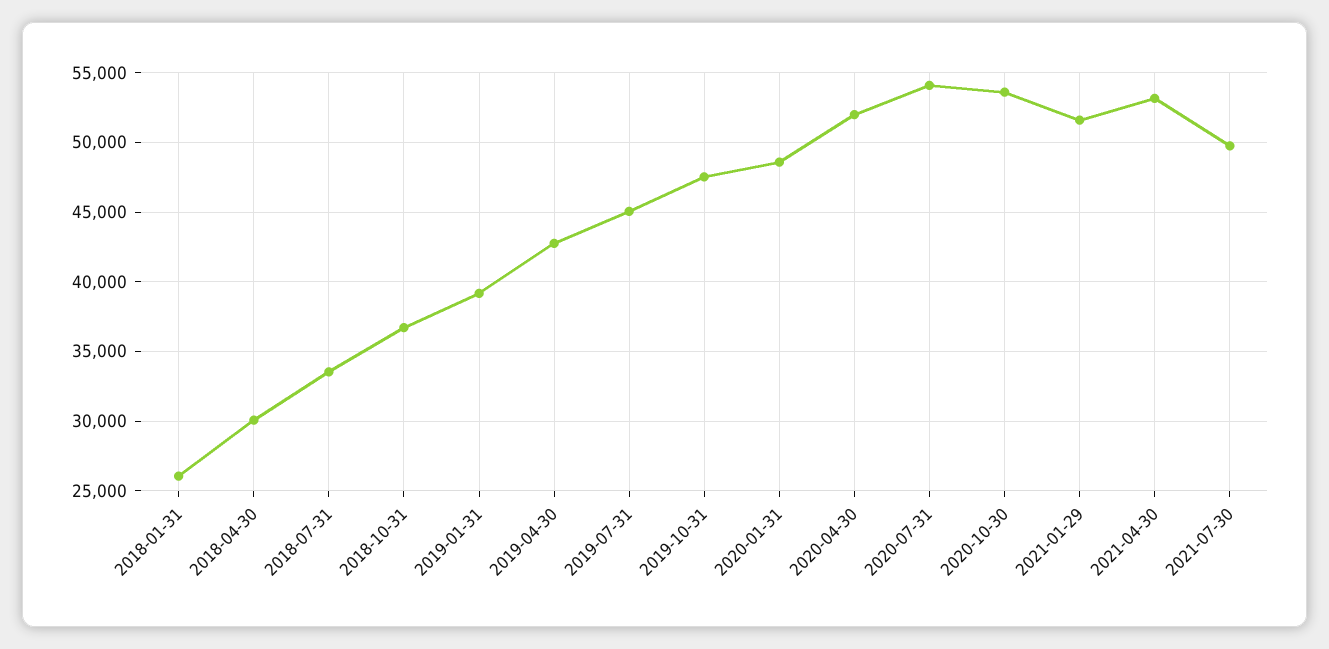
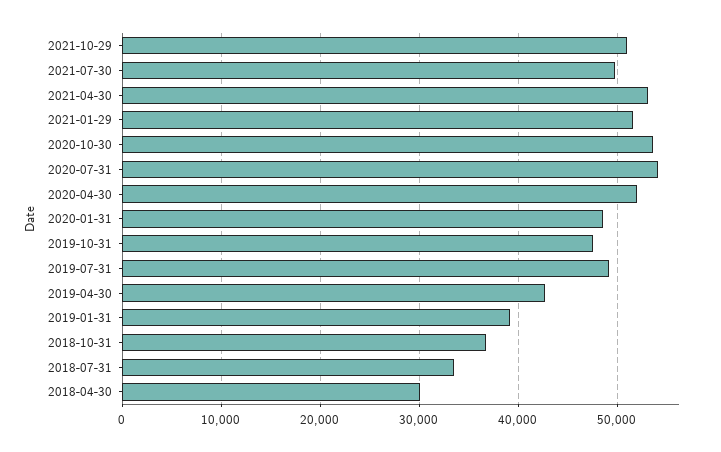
2018-01-31: 26000 -> none
2019-07-31: 45000 -> 49000
2021-10-29: none -> 51000

